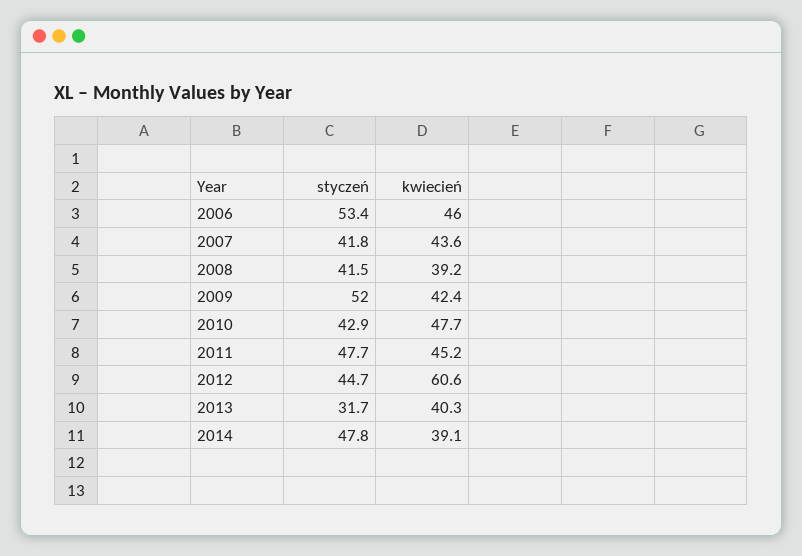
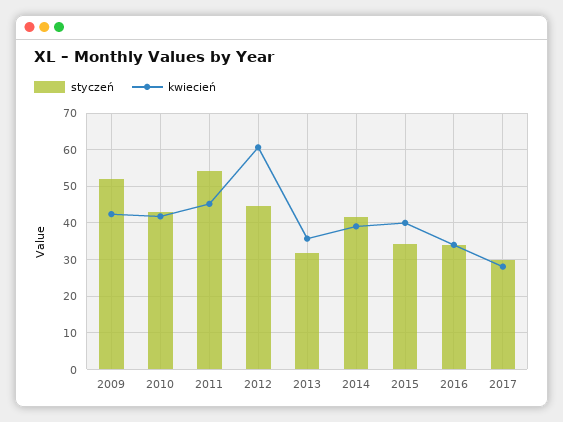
styczeń, 2006: 53.4 -> none
kwiecień, 2006: 46 -> none
styczeń, 2007: 41.8 -> none
kwiecień, 2007: 43.6 -> none
styczeń, 2008: 41.5 -> none
kwiecień, 2008: 39.2 -> none
kwiecień, 2010: 47.7 -> 42
styczeń, 2011: 47.7 -> 54
kwiecień, 2013: 40.3 -> 36
styczeń, 2014: 47.8 -> 42
styczeń, 2015: none -> 34
kwiecień, 2015: none -> 40
styczeń, 2016: none -> 34
kwiecień, 2016: none -> 34
styczeń, 2017: none -> 30
kwiecień, 2017: none -> 28

